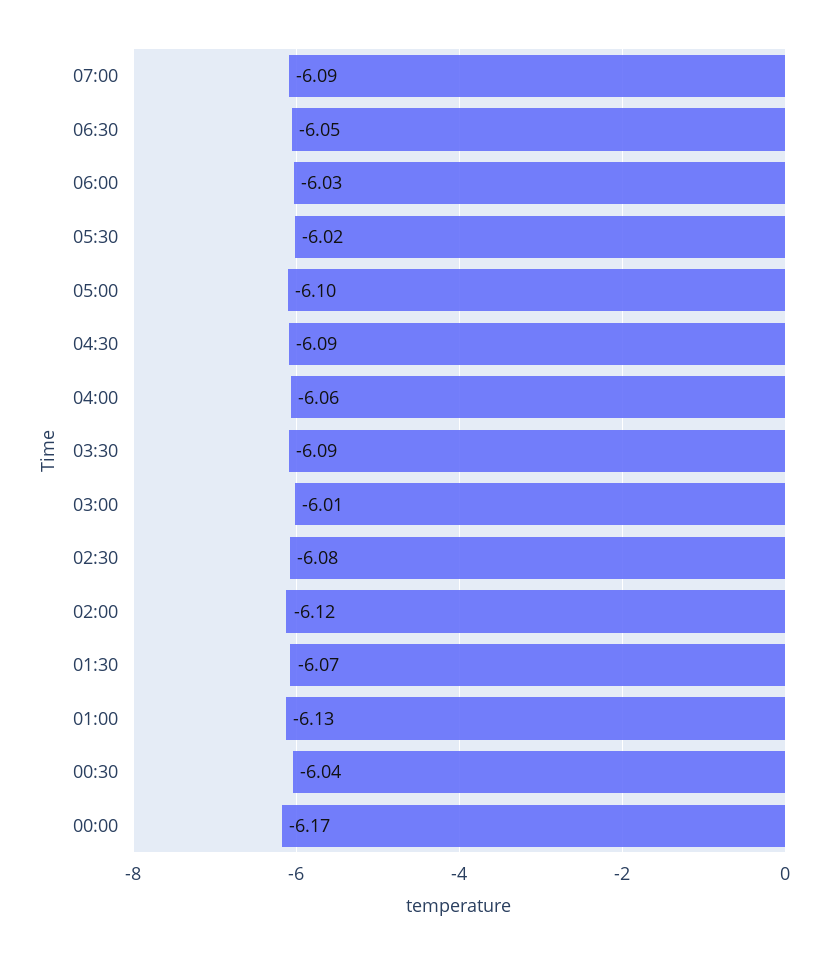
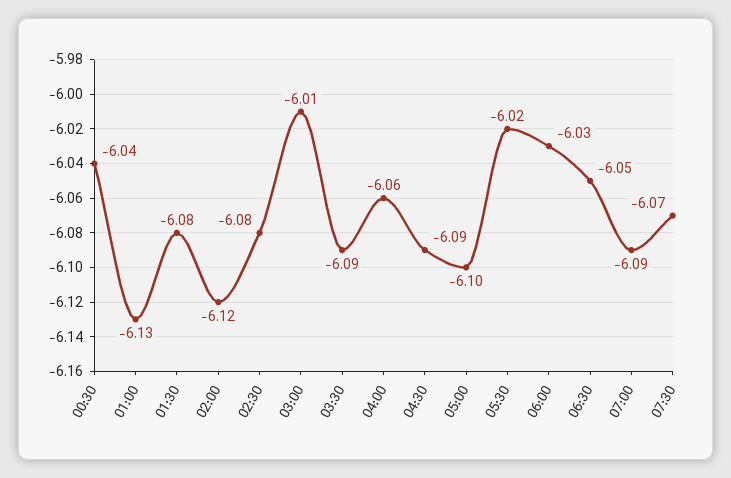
01:30: -6.07 -> -6.08
00:00: -6.17 -> none
07:30: none -> -6.07

